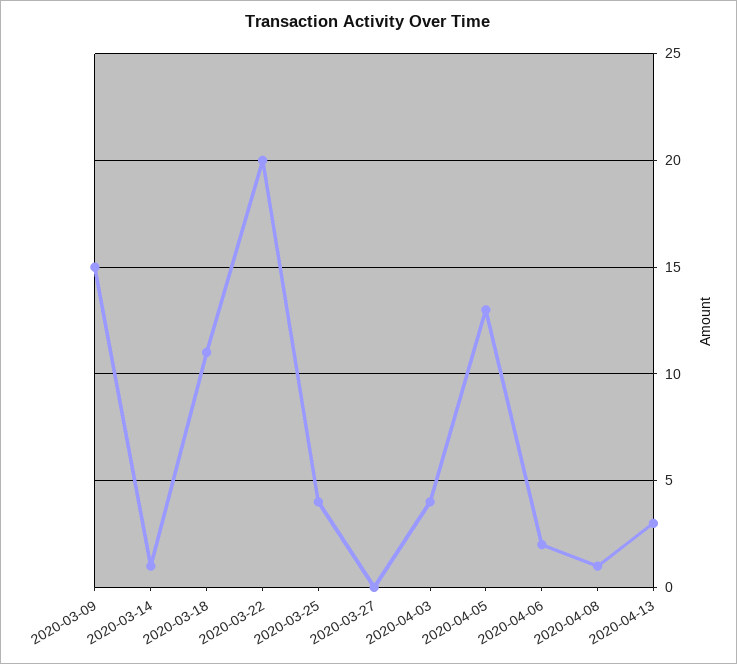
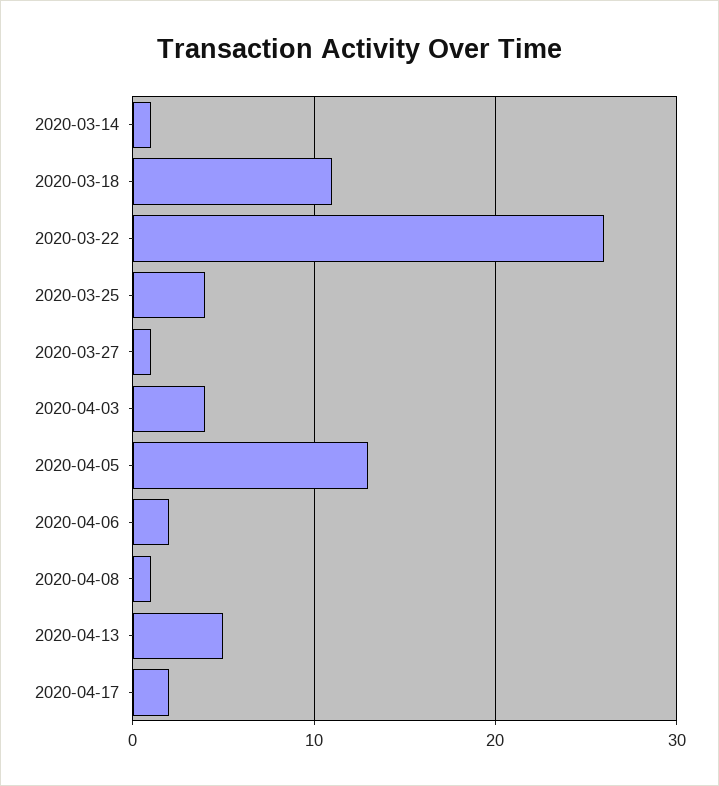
2020-03-09: 15 -> none
2020-03-22: 20 -> 26
2020-03-27: 0 -> 1
2020-04-13: 3 -> 5
2020-04-17: none -> 2

